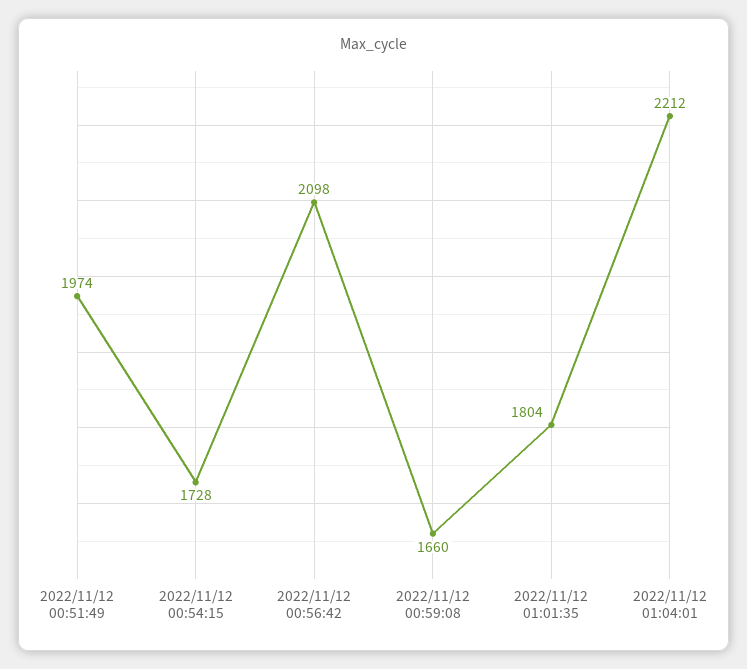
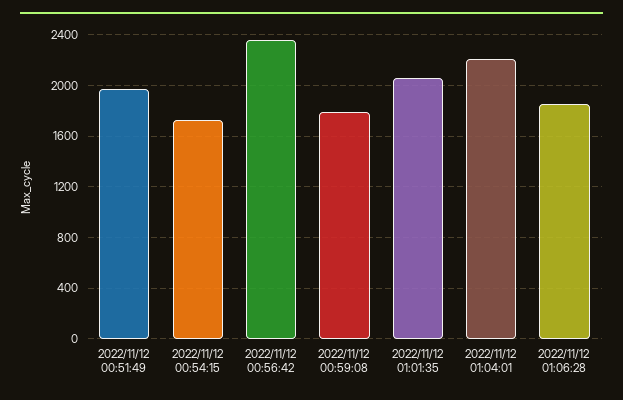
2022/11/12 00:56:42: 2098 -> 2350
2022/11/12 00:59:08: 1660 -> 1800
2022/11/12 01:01:35: 1804 -> 2050
2022/11/12 01:06:28: none -> 1850

